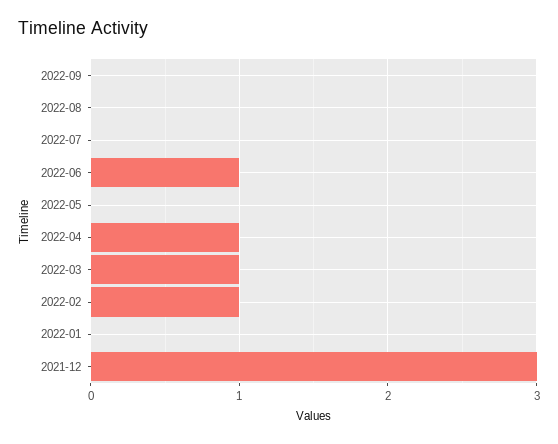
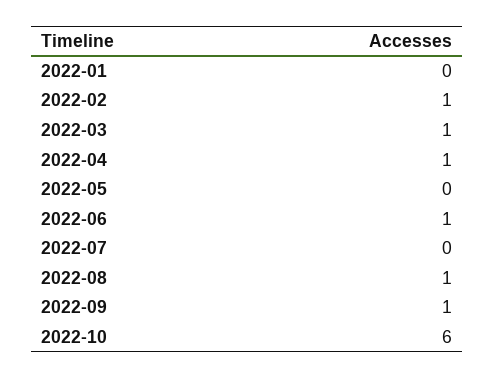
2022-09: 0 -> 1
2022-08: 0 -> 1
2021-12: 3 -> none
2022-10: none -> 6

